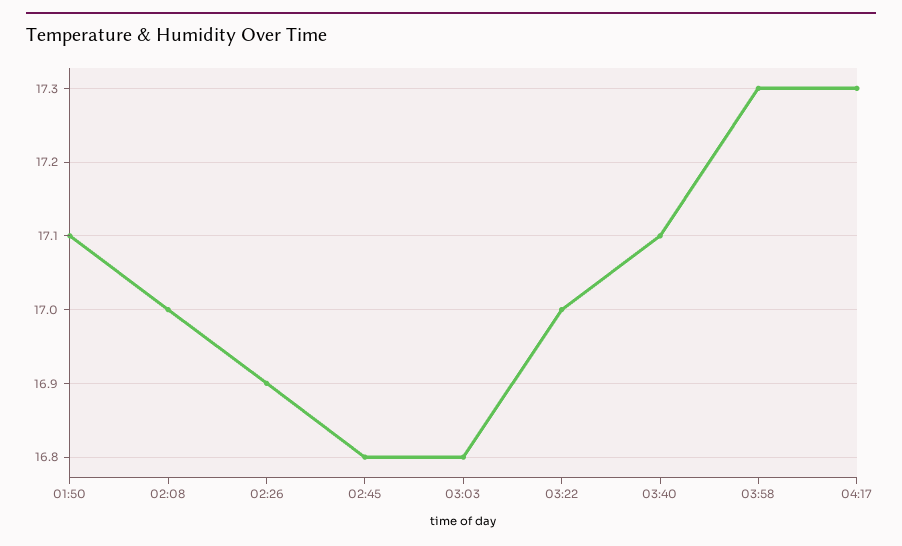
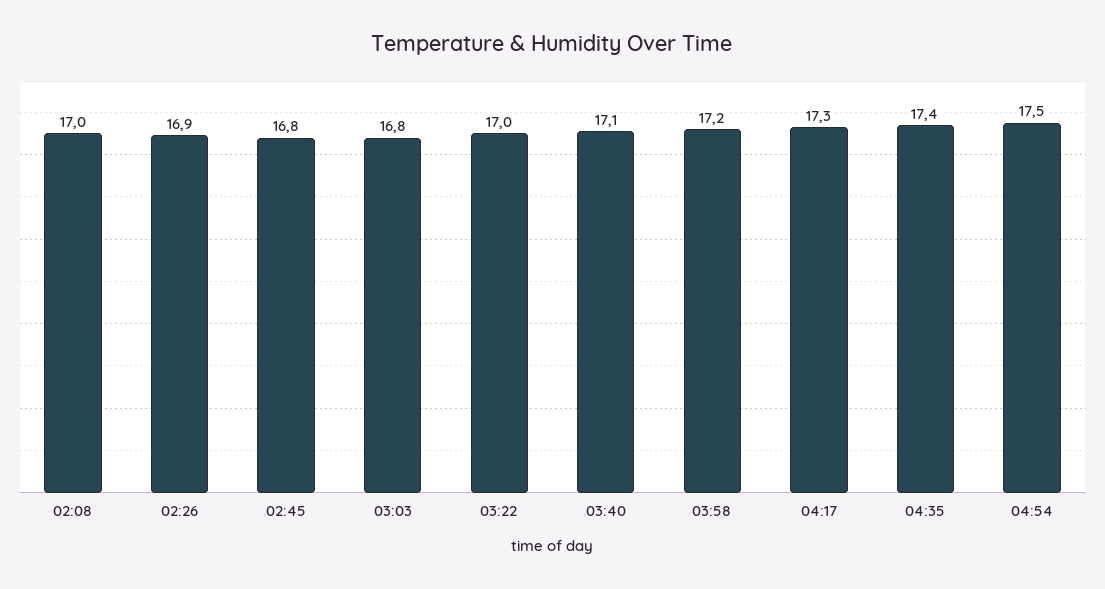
01:50: 17.1 -> none
03:58: 17.3 -> 17.2
04:35: none -> 17.4
04:54: none -> 17.5

